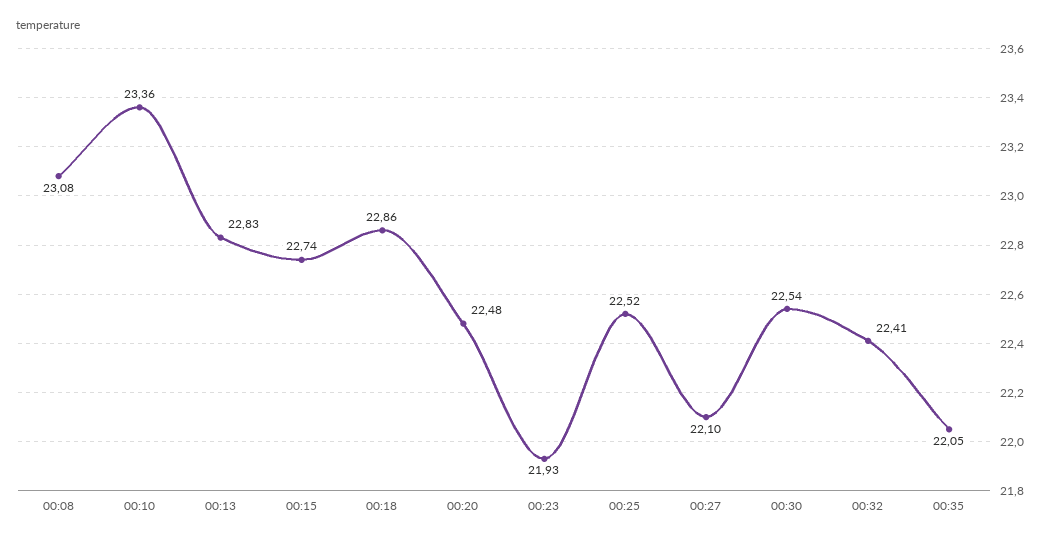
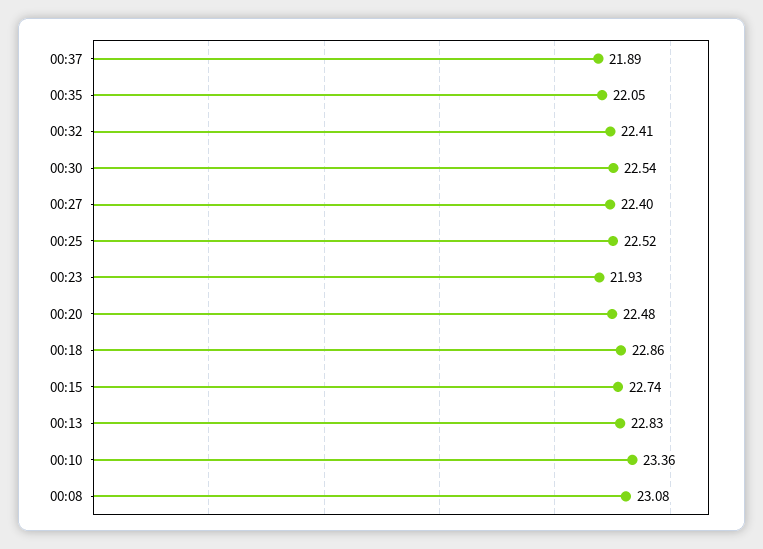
00:27: 22.1 -> 22.4
00:37: none -> 21.89

